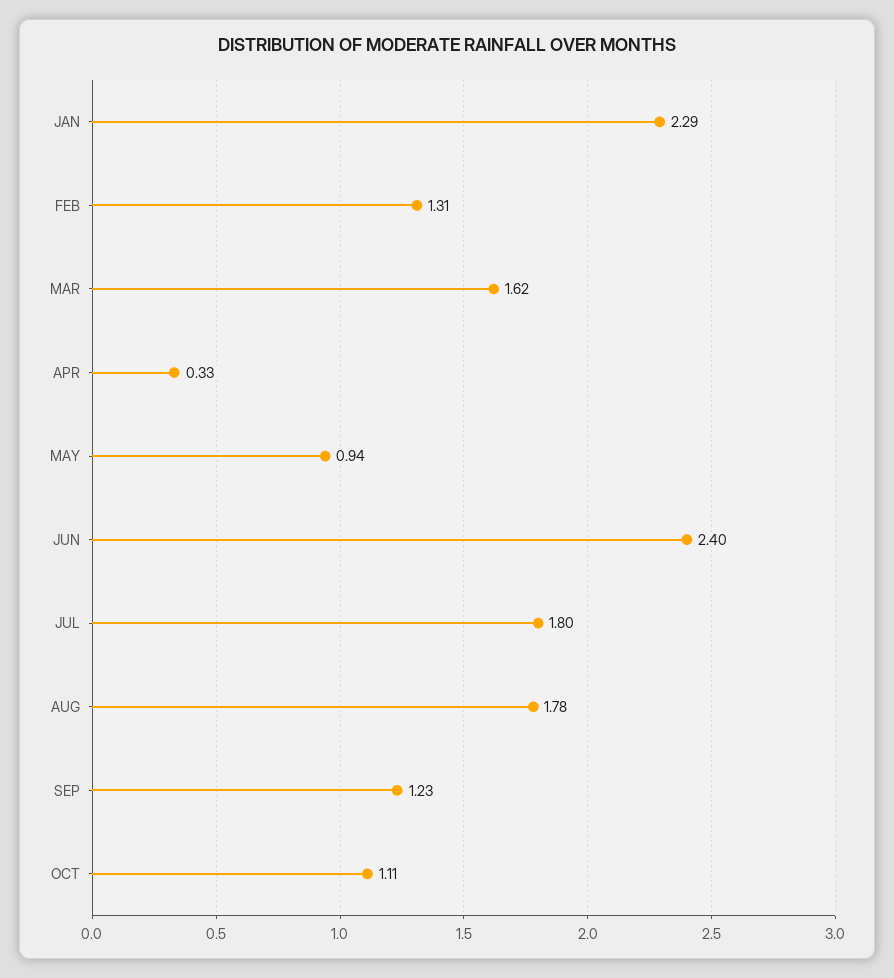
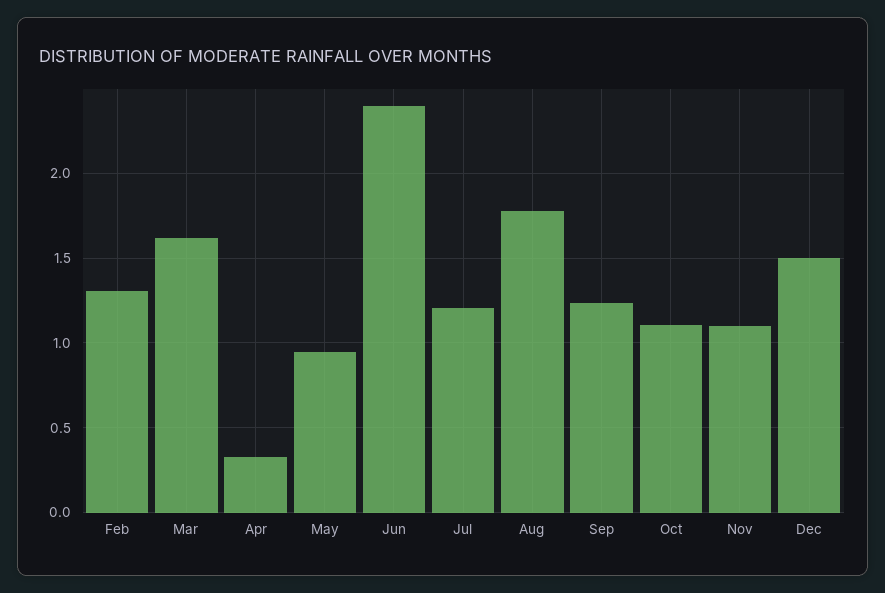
JAN: 2.29 -> none
JUL: 1.8 -> 1.2
Nov: none -> 1.1
Dec: none -> 1.5

